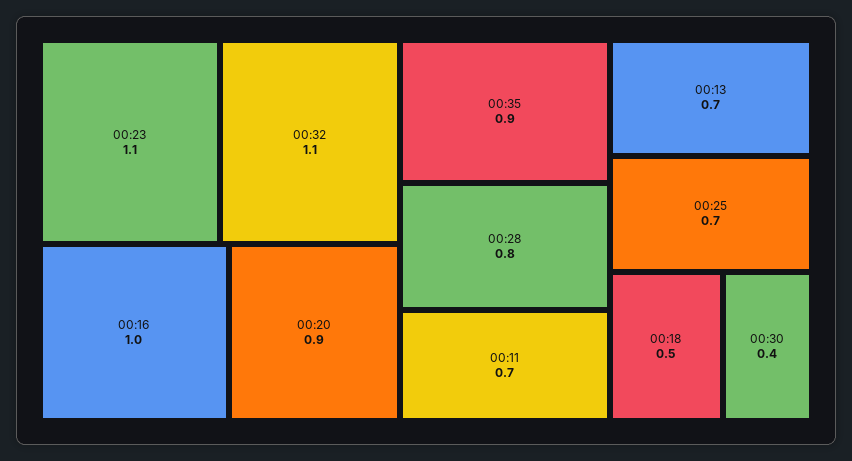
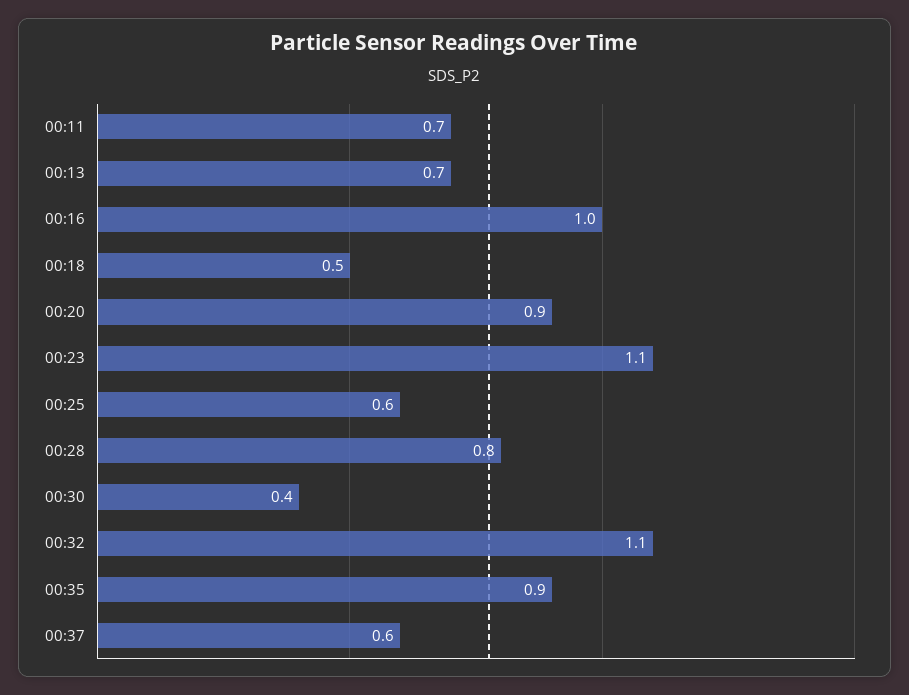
00:25: 0.7 -> 0.6
00:37: none -> 0.6

